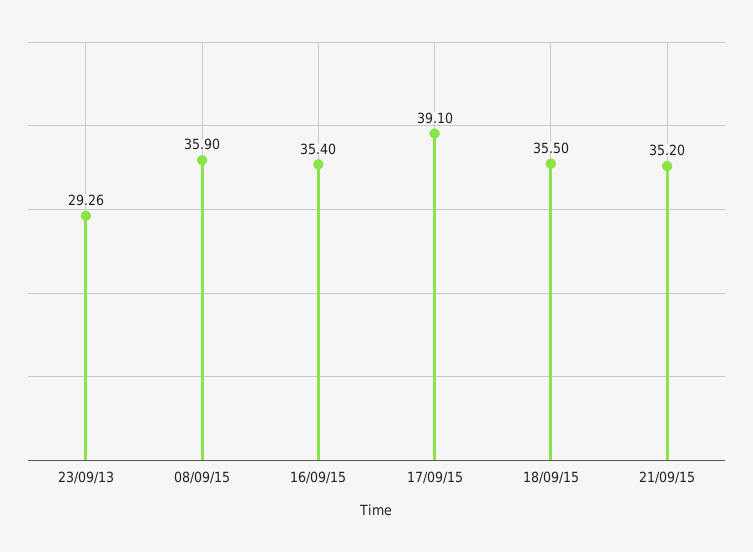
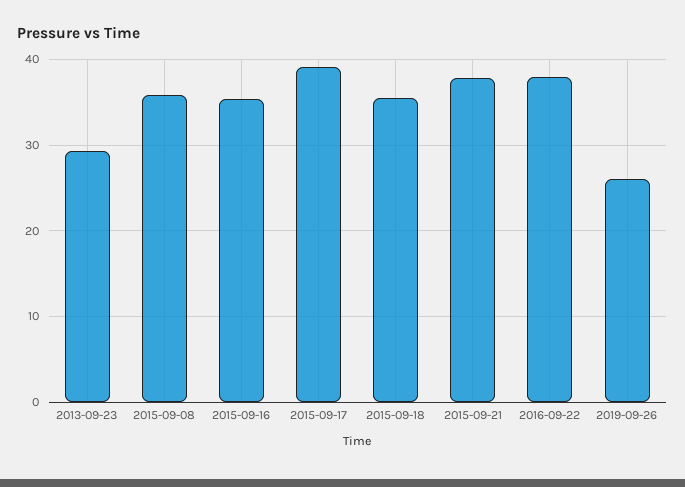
21/09/15: 35.2 -> 38
2016-09-22: none -> 38
2019-09-26: none -> 26

